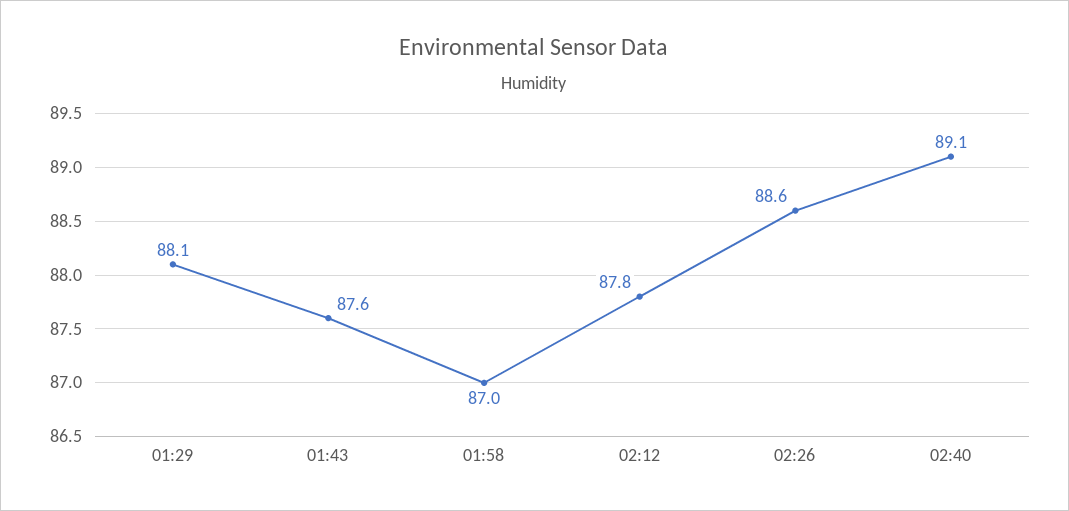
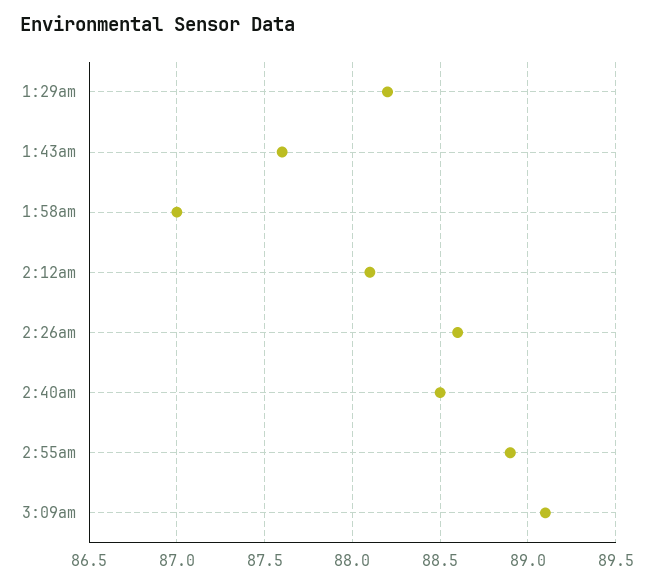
01:29: 88.1 -> 88.2
02:12: 87.8 -> 88.1
02:40: 89.1 -> 88.5
2:55am: none -> 88.9
3:09am: none -> 89.1

